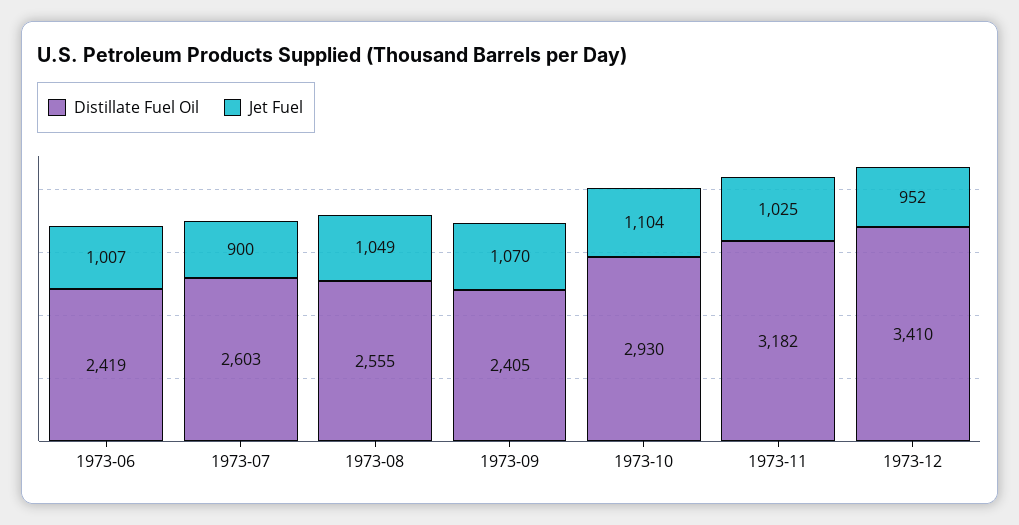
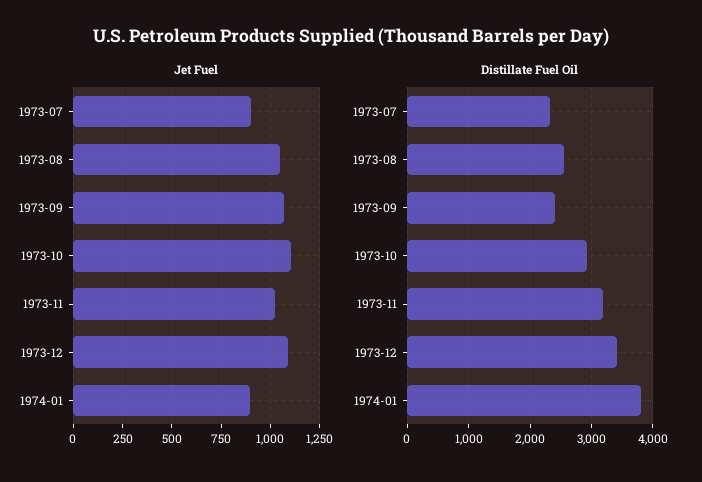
Distillate Fuel Oil, 1973-06: 2419 -> none
Jet Fuel, 1973-06: 1007 -> none
Distillate Fuel Oil, 1973-07: 2603 -> 2300
Jet Fuel, 1973-12: 952 -> 1100
Jet Fuel, 1974-01: none -> 900
Distillate Fuel Oil, 1974-01: none -> 3800

